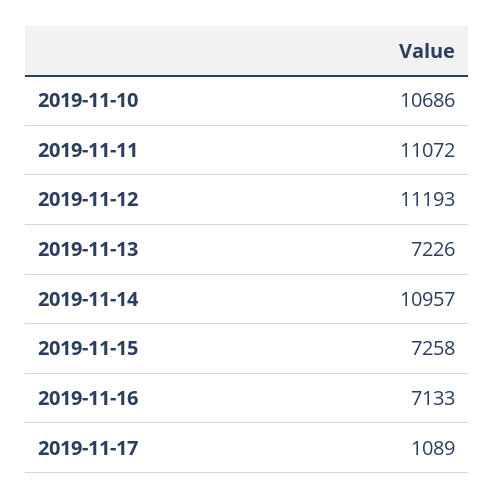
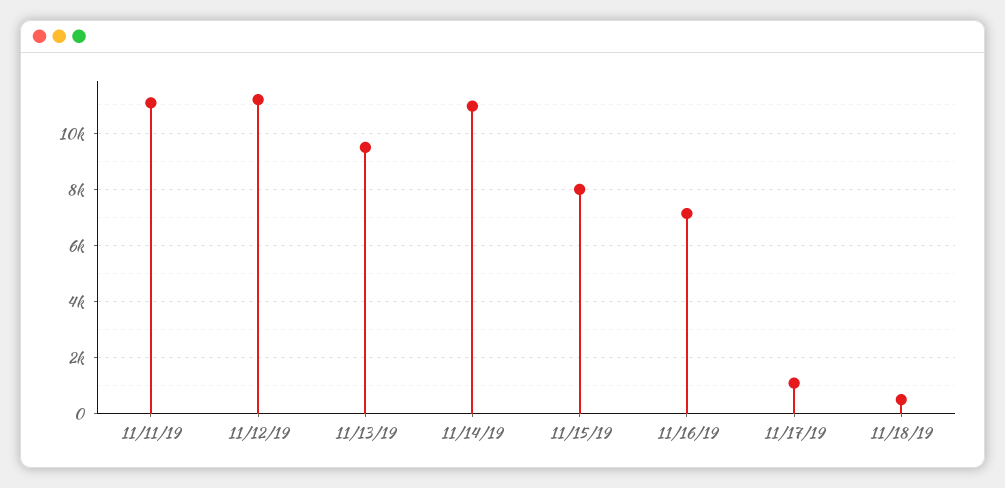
2019-11-10: 10686 -> none
2019-11-13: 7226 -> 9500
2019-11-15: 7258 -> 8000
11/18/19: none -> 500

